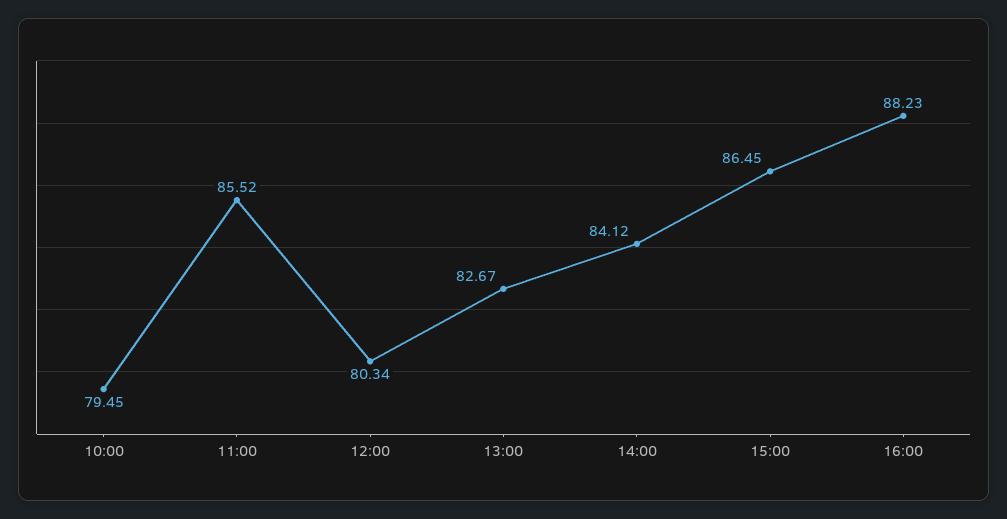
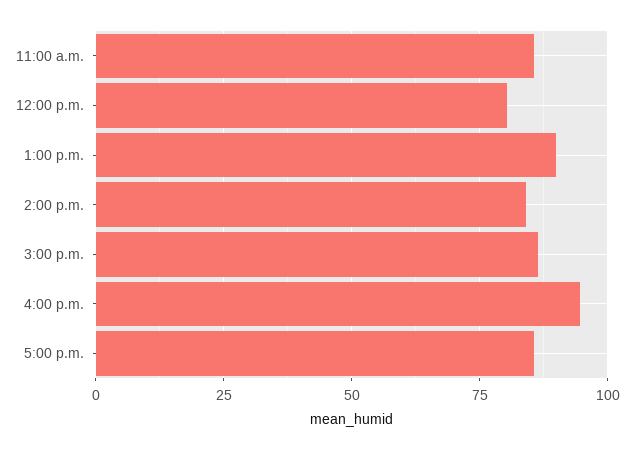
10:00: 79.45 -> none
13:00: 82.67 -> 90
16:00: 88.23 -> 95
5:00 p.m.: none -> 85

